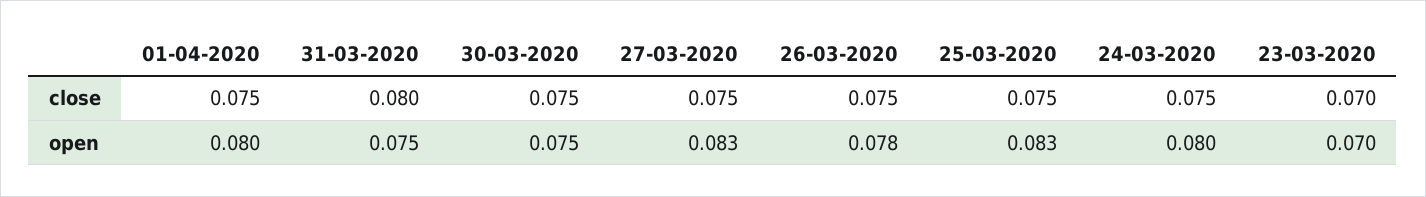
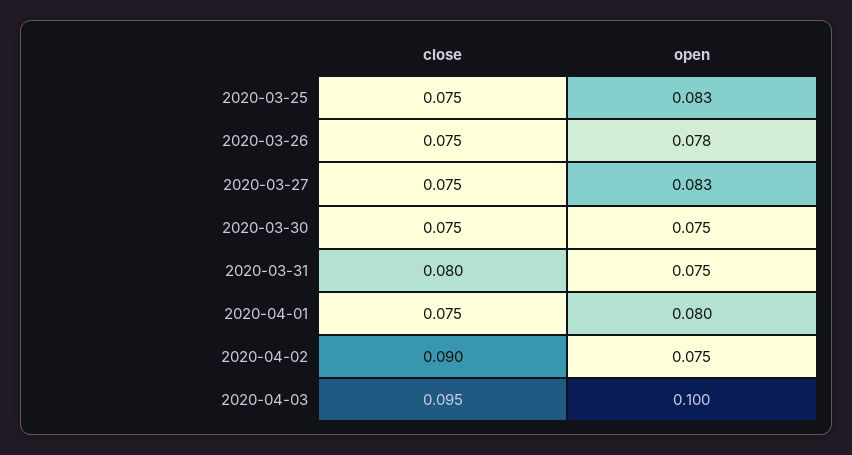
24-03-2020, close: 0.075 -> none
23-03-2020, close: 0.07 -> none
24-03-2020, open: 0.08 -> none
23-03-2020, open: 0.07 -> none
2020-04-02, close: none -> 0.09
2020-04-02, open: none -> 0.075
2020-04-03, close: none -> 0.095
2020-04-03, open: none -> 0.1

